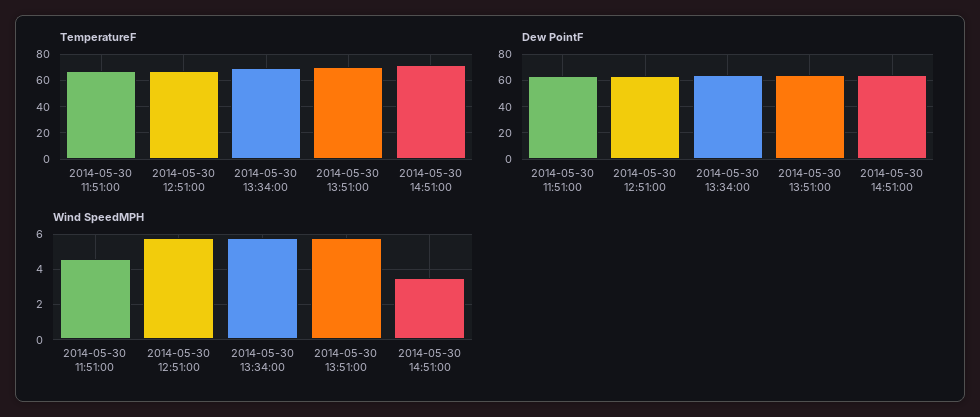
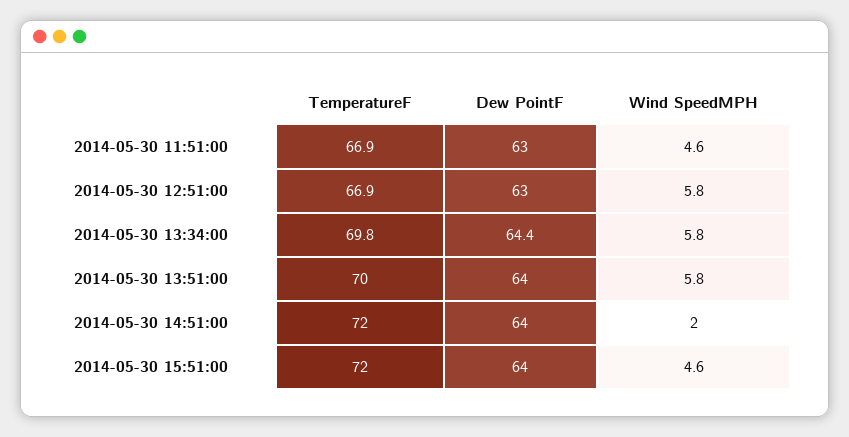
Wind SpeedMPH, 2014-05-30 14:51:00: 3.5 -> 2
TemperatureF, 2014-05-30 15:51:00: none -> 72
Dew PointF, 2014-05-30 15:51:00: none -> 64
Wind SpeedMPH, 2014-05-30 15:51:00: none -> 4.6

